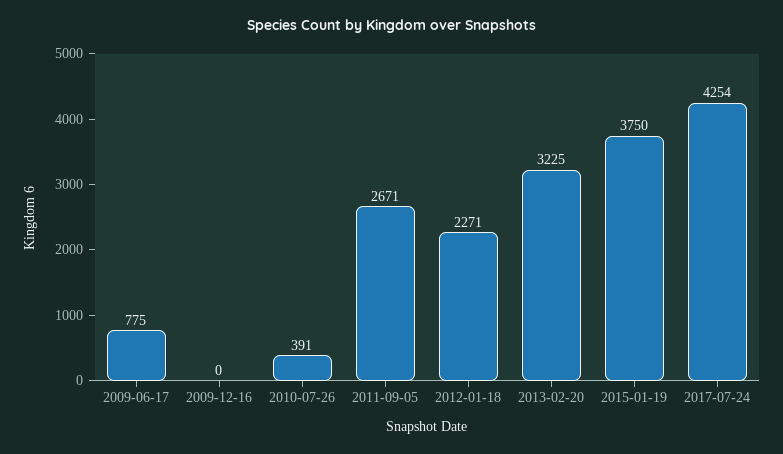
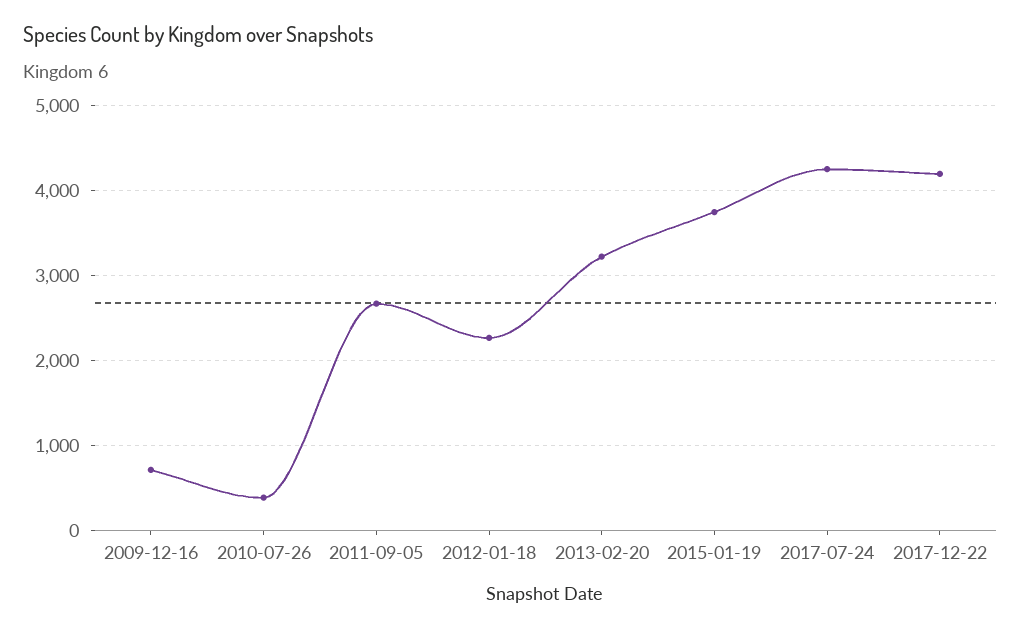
2009-06-17: 775 -> none
2009-12-16: 0 -> 700
2017-12-22: none -> 4200

